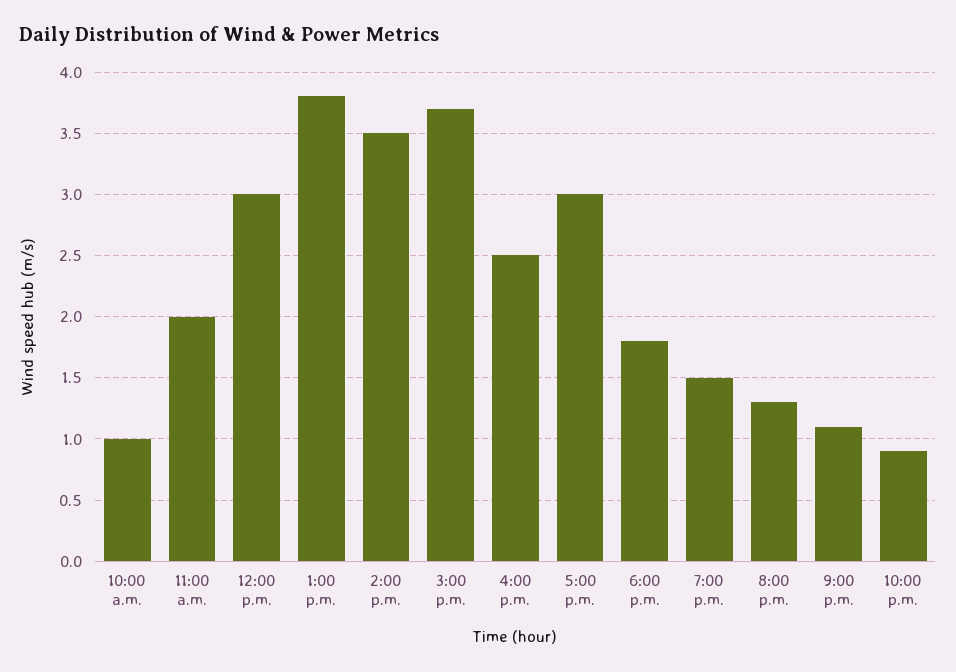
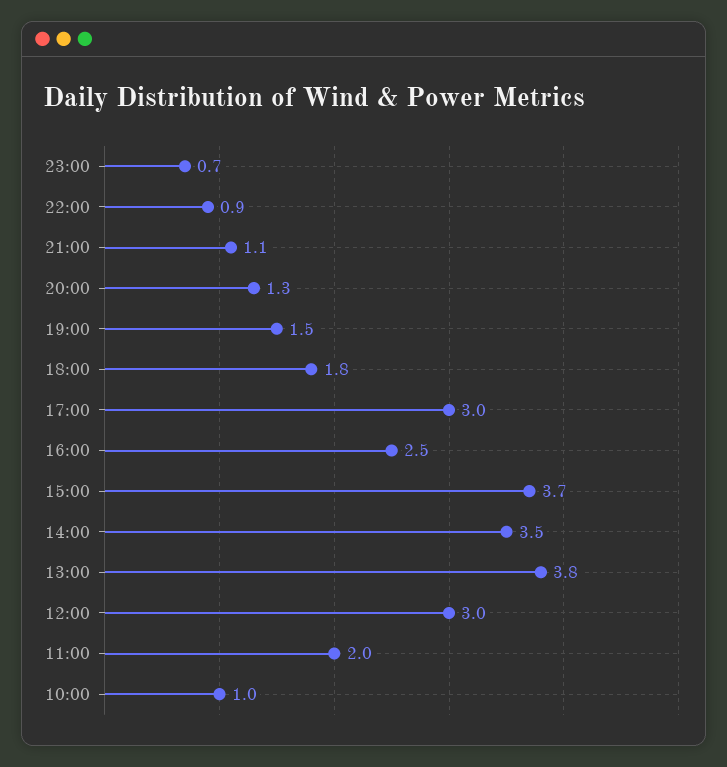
23:00: none -> 0.7

